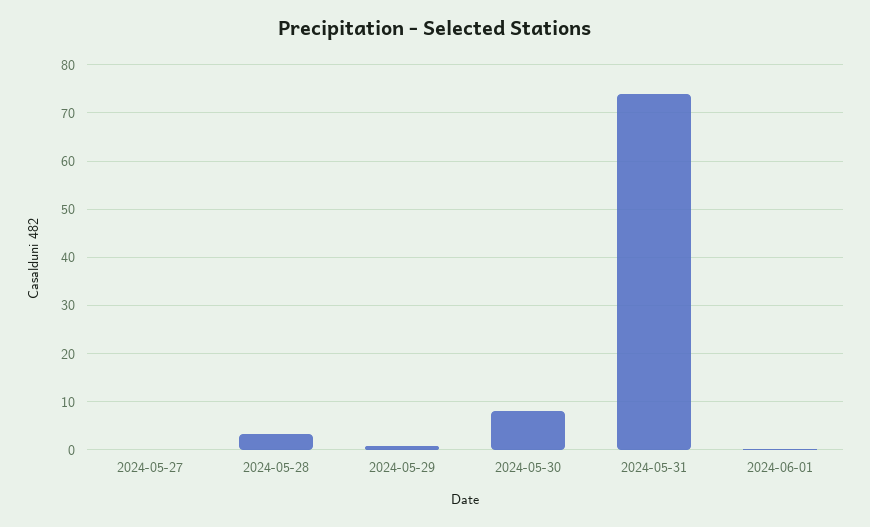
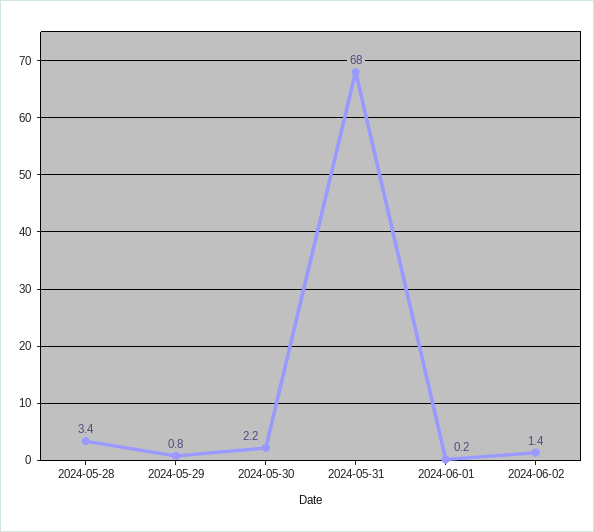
2024-05-27: 0 -> none
2024-05-30: 8 -> 2.2
2024-05-31: 74 -> 68
2024-06-02: none -> 1.4

